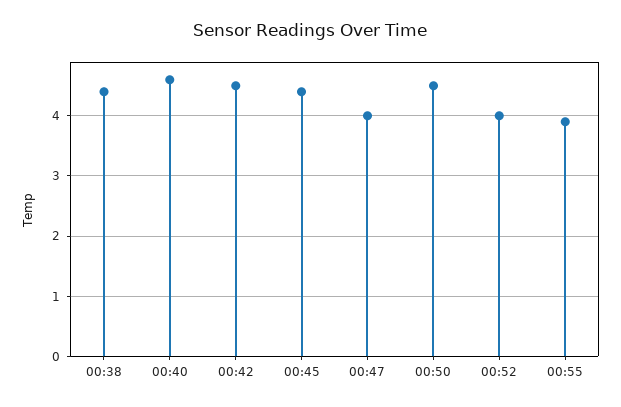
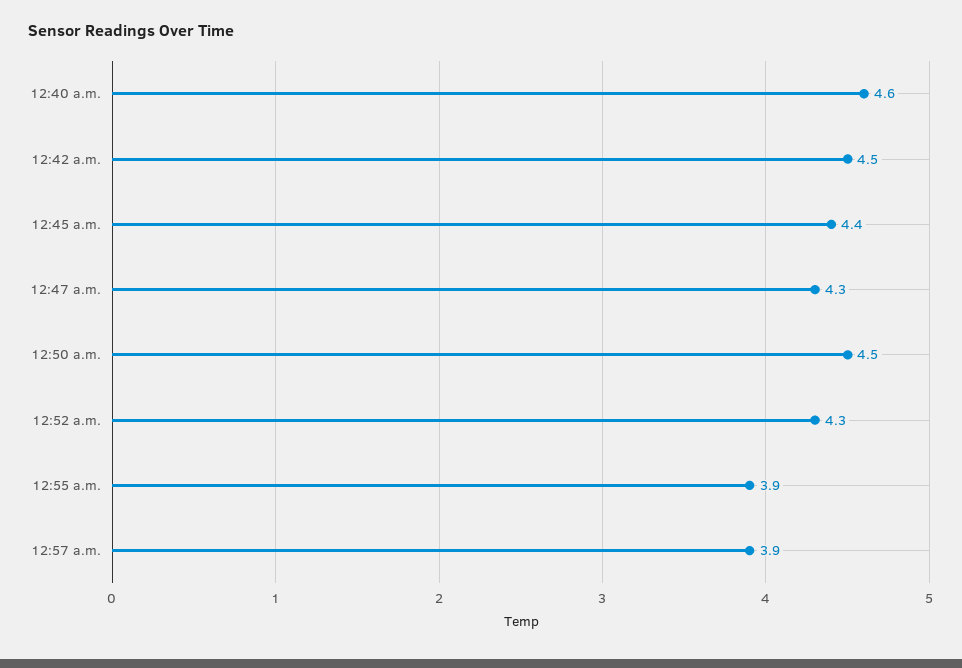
00:38: 4.4 -> none
00:47: 4 -> 4.3
00:52: 4 -> 4.3
12:57 a.m.: none -> 3.9

